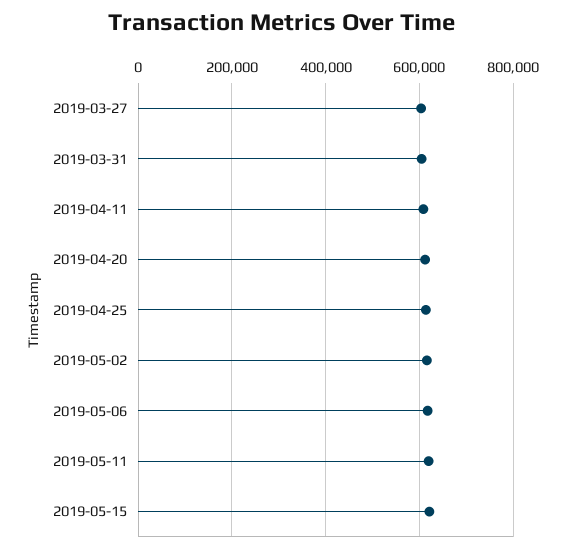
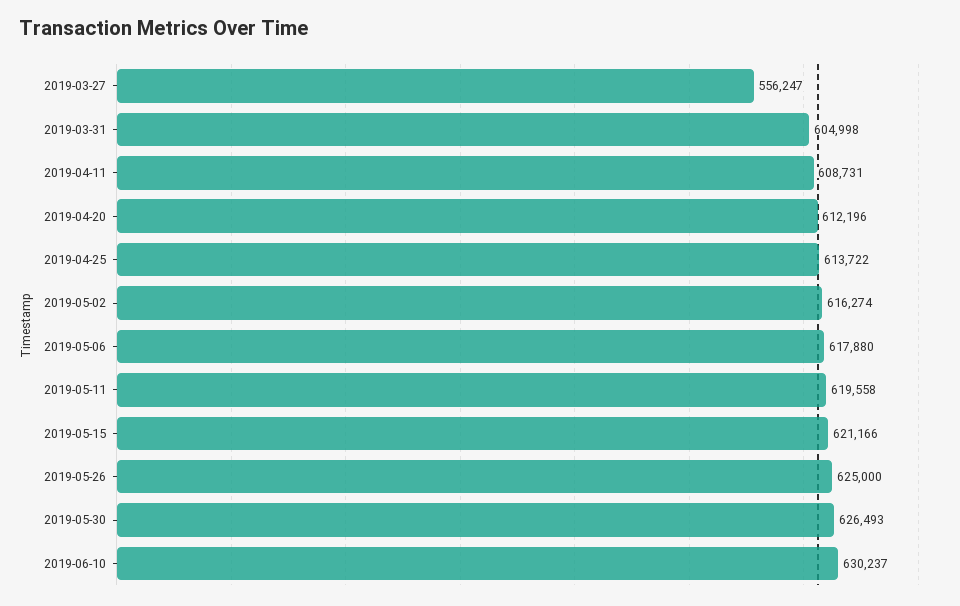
2019-03-27: 600000 -> 556247
2019-05-26: none -> 625000
2019-05-30: none -> 626493
2019-06-10: none -> 630237

